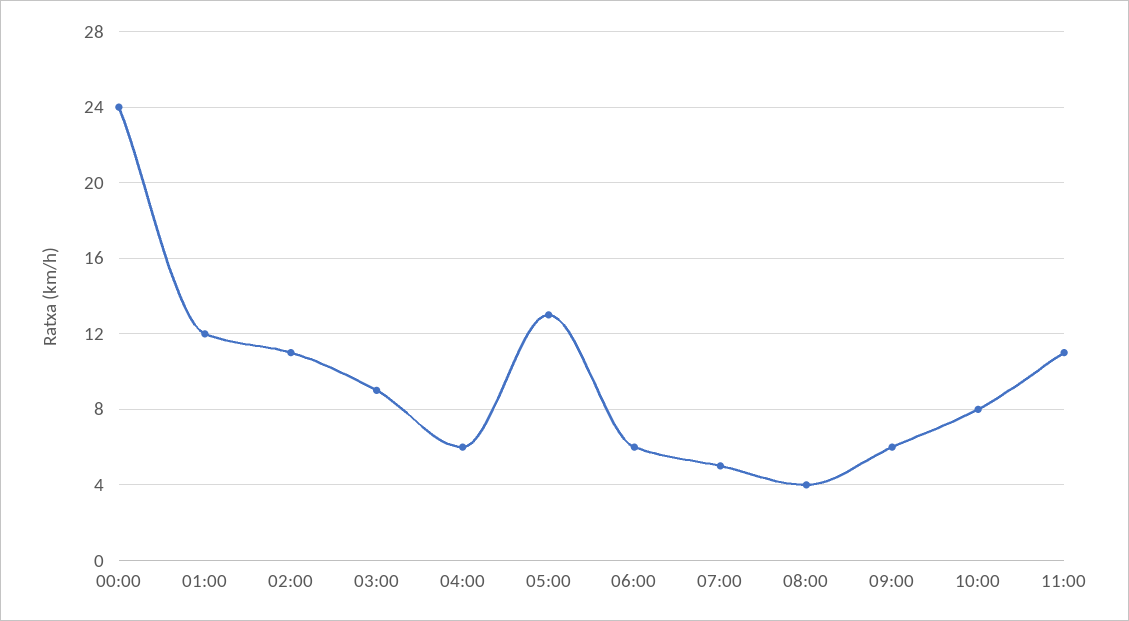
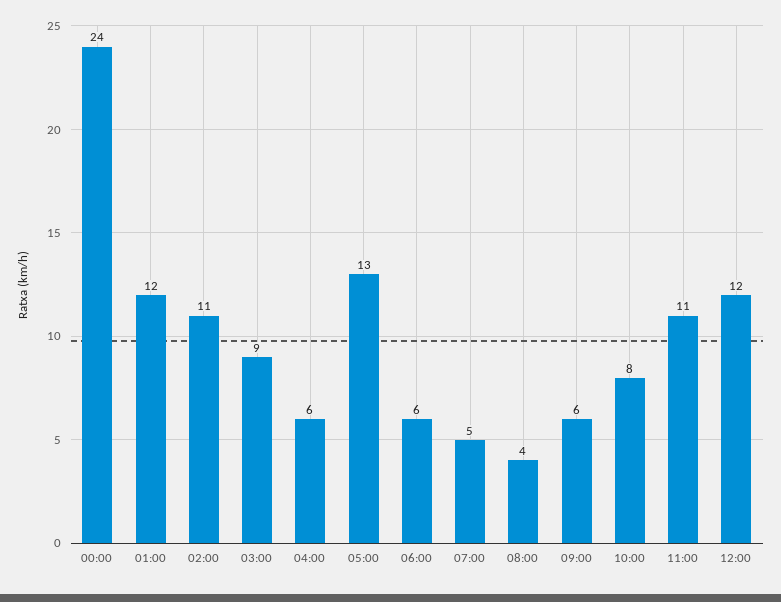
12:00: none -> 12

